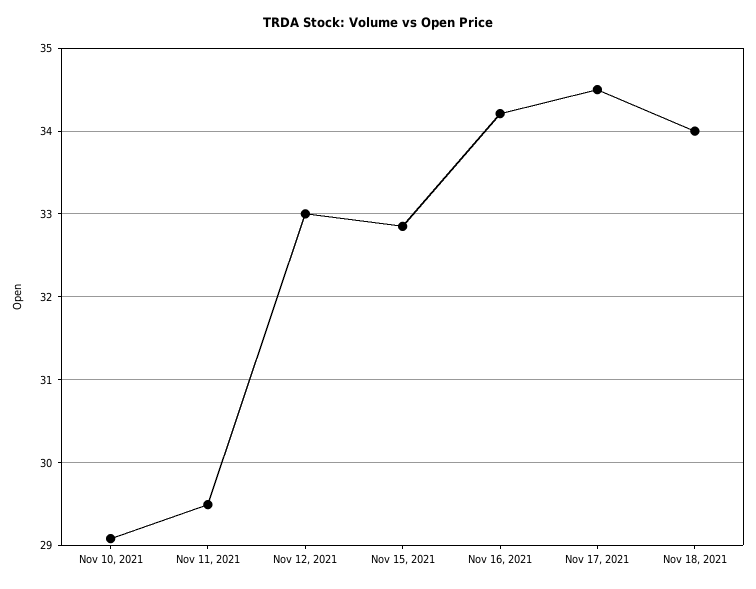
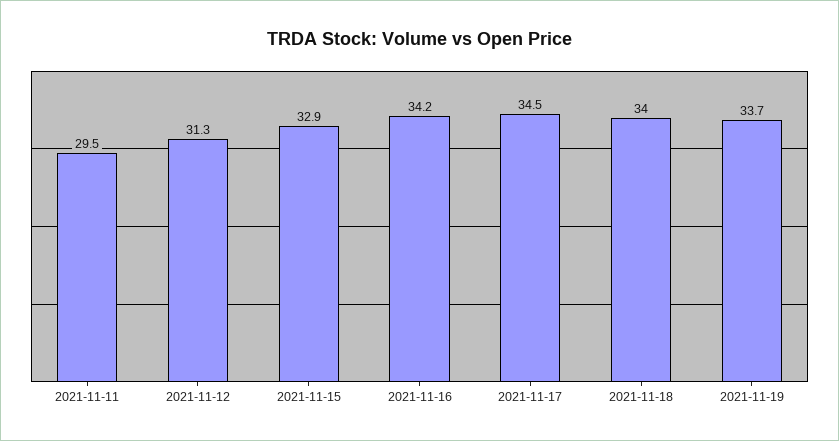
Nov 10, 2021: 29.1 -> none
Nov 12, 2021: 33 -> 31.3
2021-11-19: none -> 33.7

